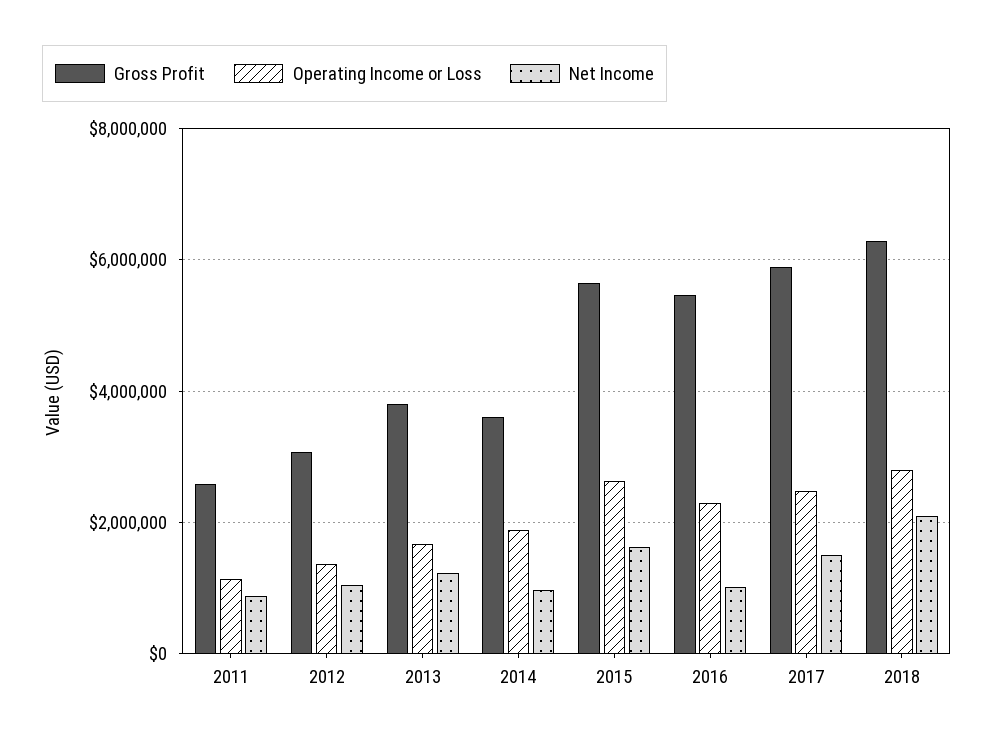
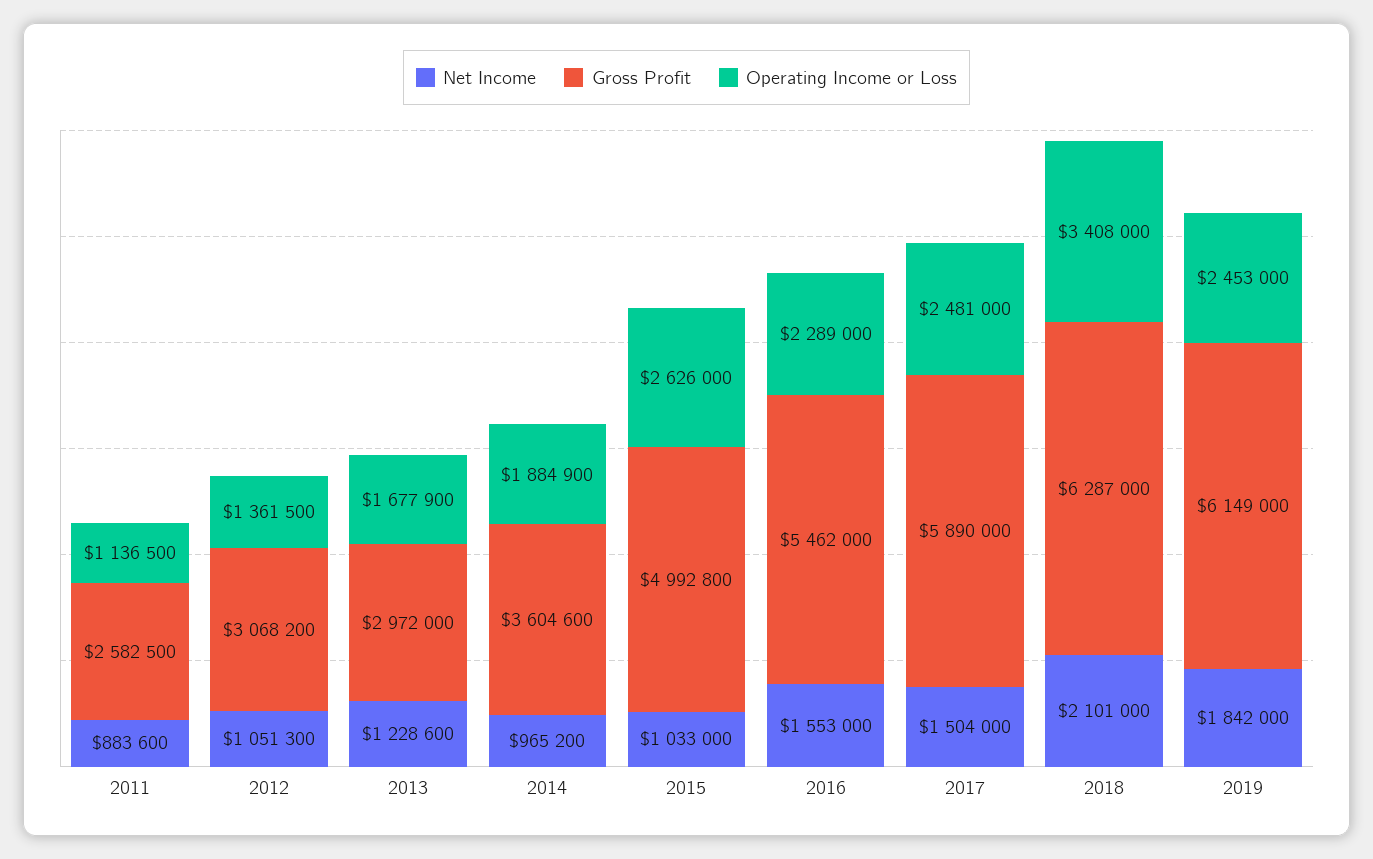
Gross Profit, 2013: 3800000 -> 2972000
Gross Profit, 2015: 5600000 -> 4992800
Net Income, 2015: 1600000 -> 1033000
Net Income, 2016: 1000000 -> 1553000
Operating Income or Loss, 2018: 2800000 -> 3408000
Net Income, 2019: none -> 1842000
Gross Profit, 2019: none -> 6149000
Operating Income or Loss, 2019: none -> 2453000

